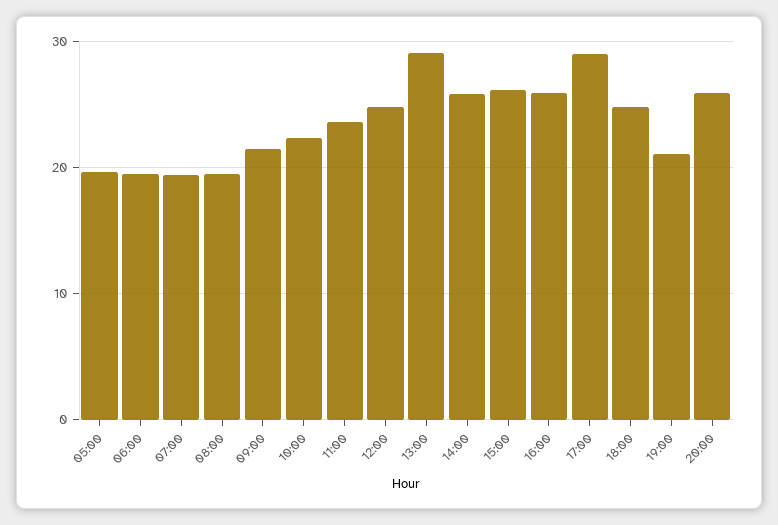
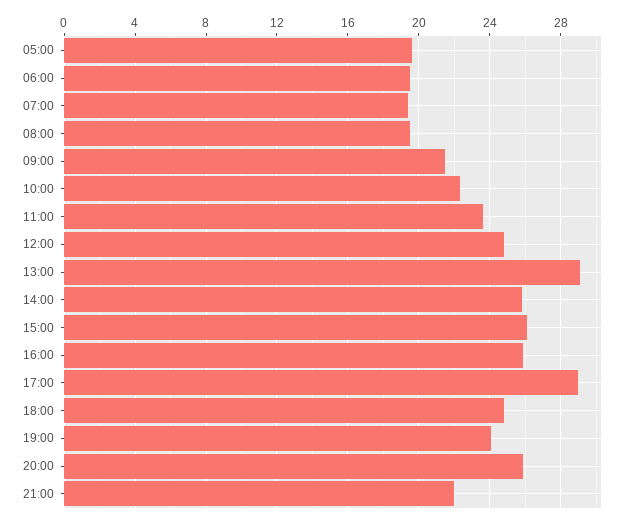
19:00: 21 -> 24
21:00: none -> 22

